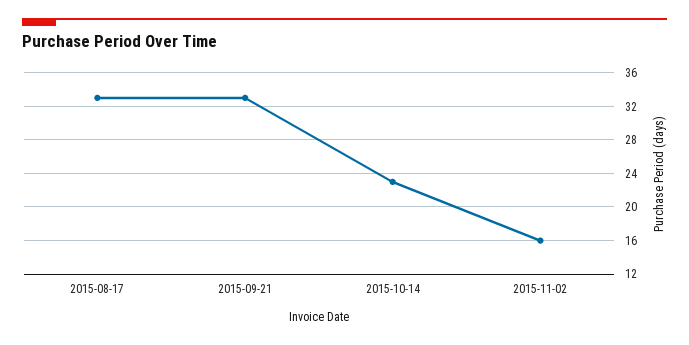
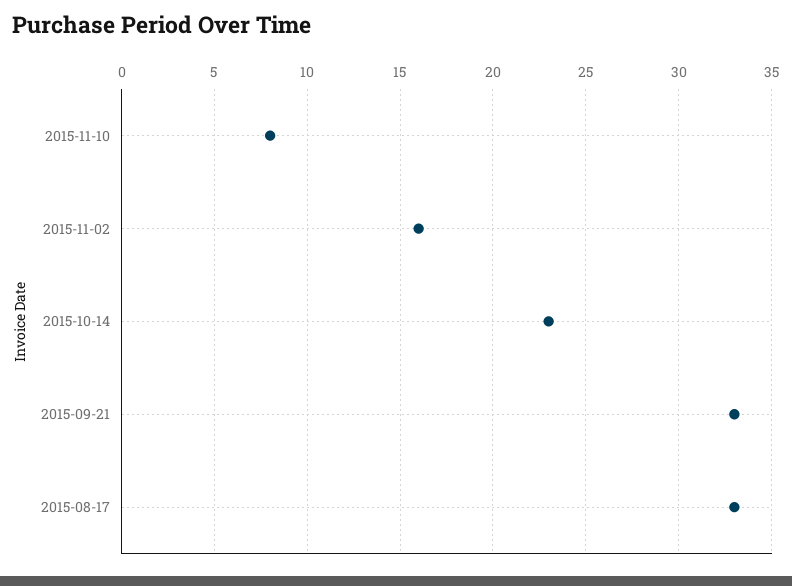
2015-11-10: none -> 8

